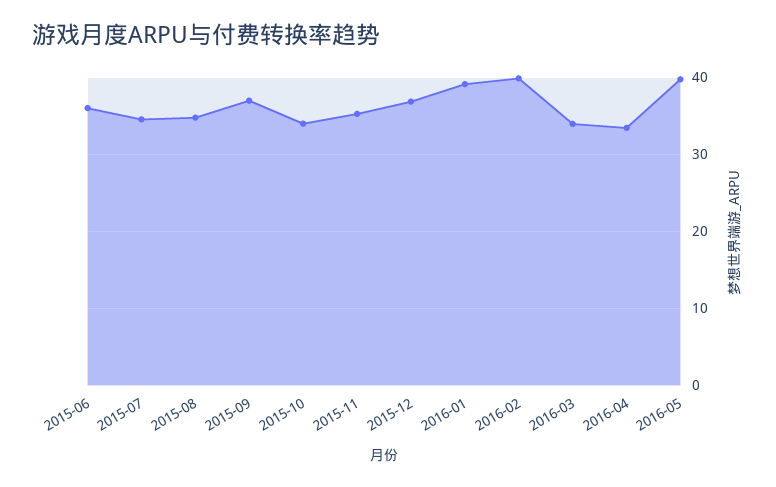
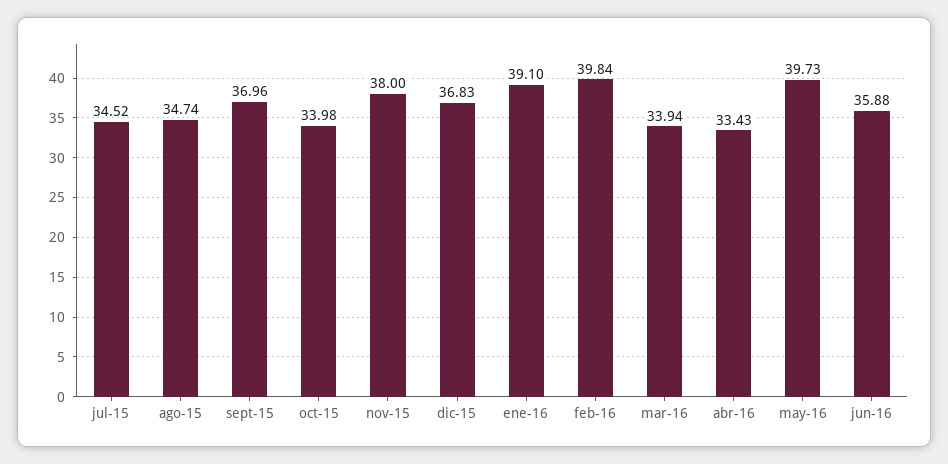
2015-06: 36 -> none
2015-11: 35 -> 38
jun-16: none -> 35.88

